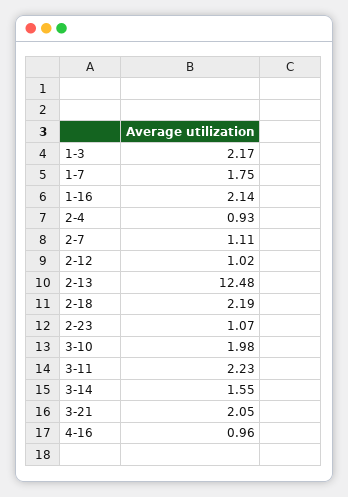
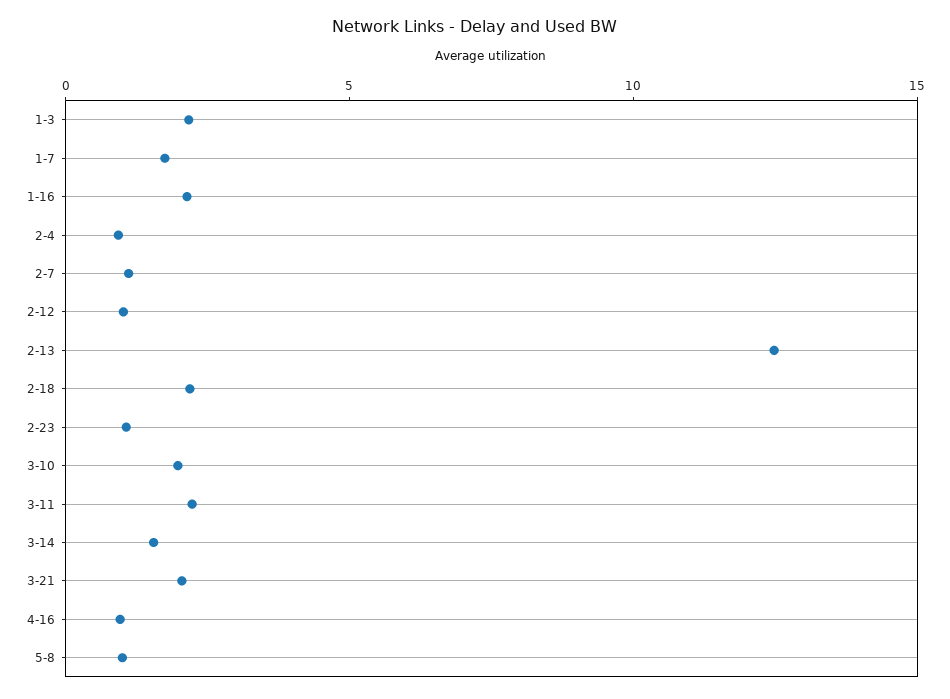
5-8: none -> 1

